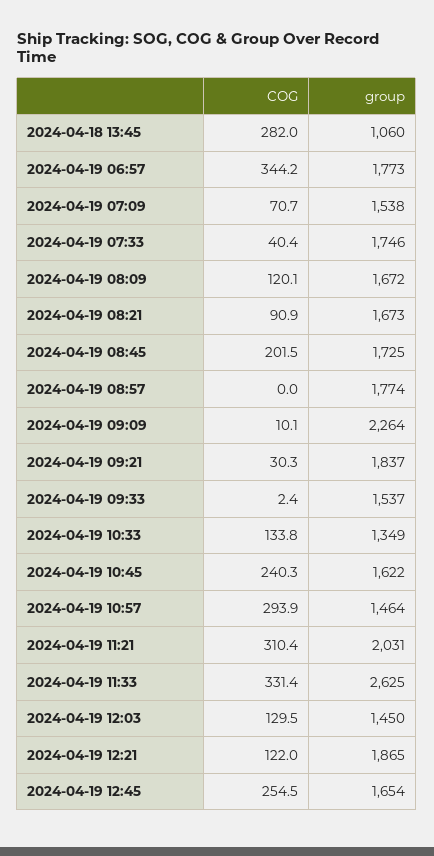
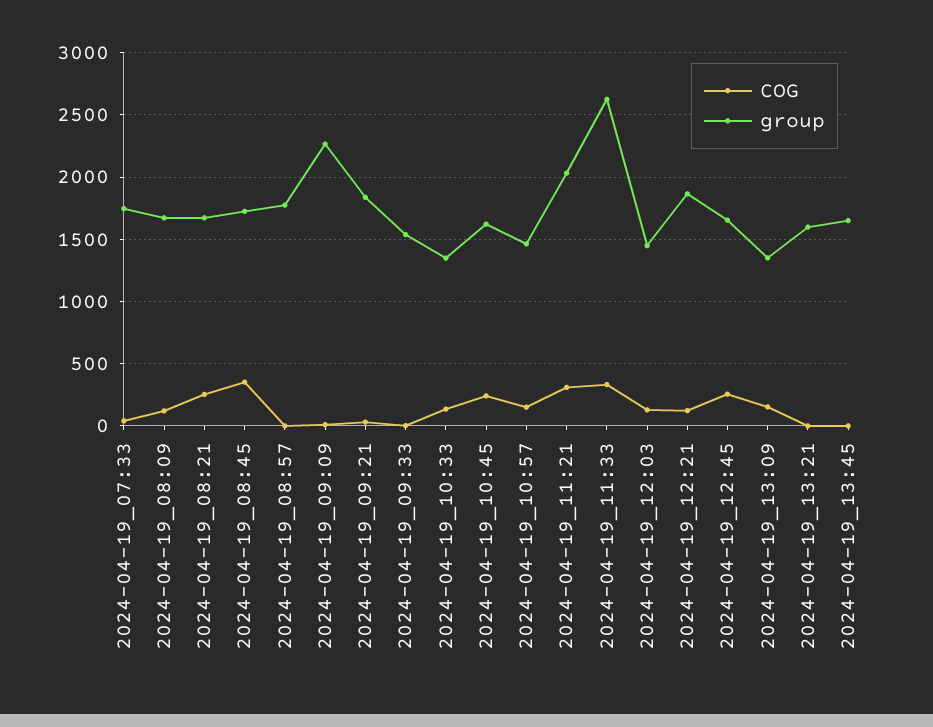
COG, 2024-04-18 13:45: 282 -> none
group, 2024-04-18 13:45: 1060 -> none
COG, 2024-04-19 06:57: 344.2 -> none
group, 2024-04-19 06:57: 1773 -> none
COG, 2024-04-19 07:09: 70.7 -> none
group, 2024-04-19 07:09: 1538 -> none
COG, 2024-04-19 08:21: 90.9 -> 250
COG, 2024-04-19 08:45: 201.5 -> 350
COG, 2024-04-19 10:57: 293.9 -> 150
COG, 2024-04-19_13:09: none -> 150
group, 2024-04-19_13:09: none -> 1350
COG, 2024-04-19_13:21: none -> 0
group, 2024-04-19_13:21: none -> 1600
COG, 2024-04-19_13:45: none -> 0
group, 2024-04-19_13:45: none -> 1650

